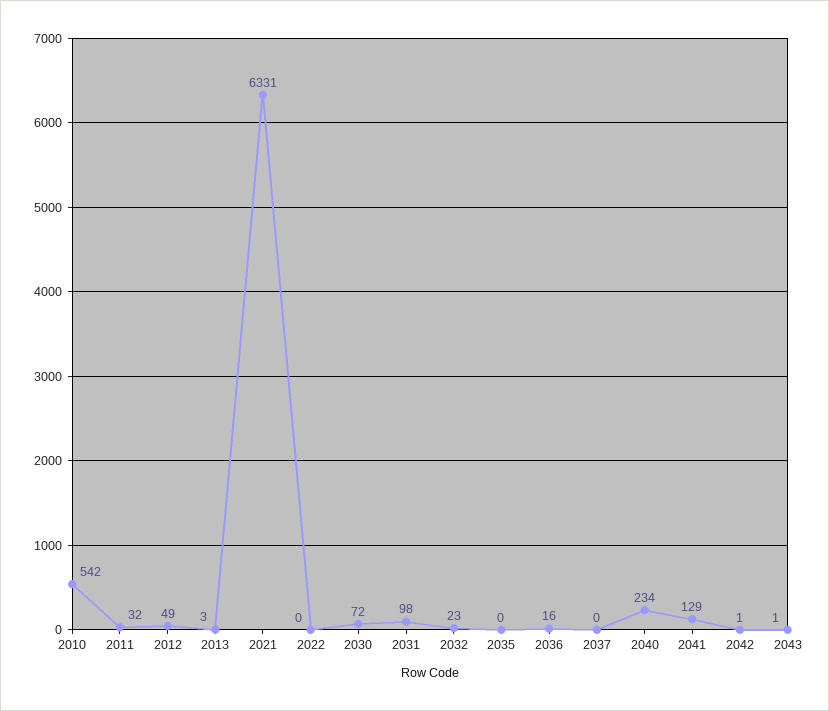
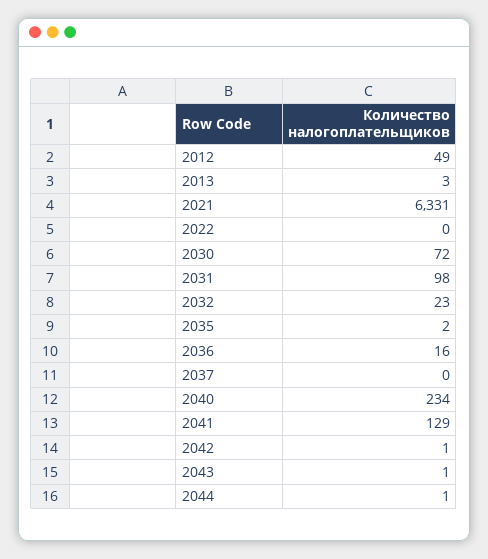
2010: 542 -> none
2011: 32 -> none
2035: 0 -> 2
2044: none -> 1

